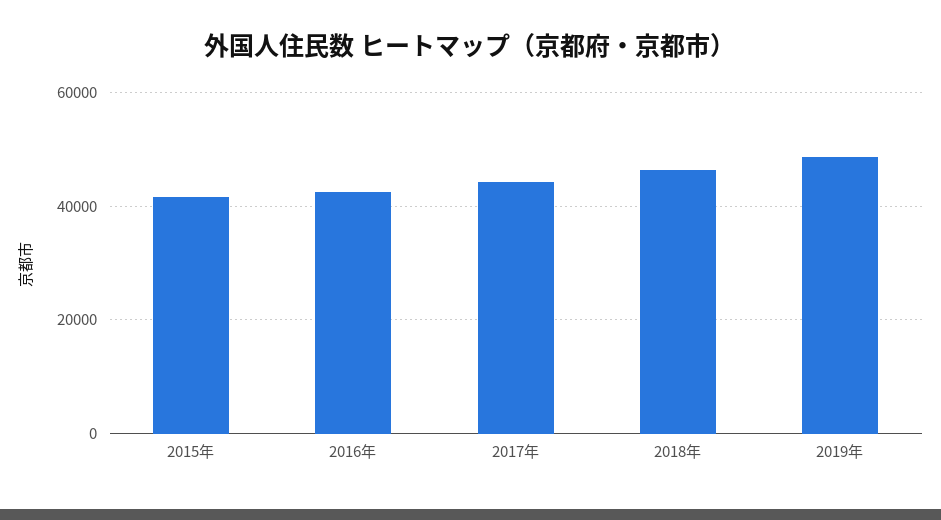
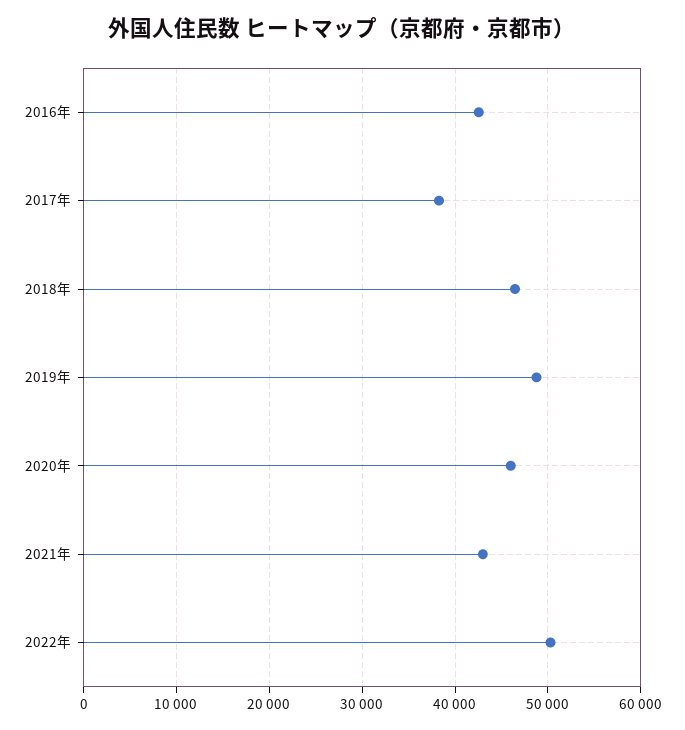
2015年: 42000 -> none
2017年: 44000 -> 38000
2020年: none -> 46000
2021年: none -> 43000
2022年: none -> 50000

